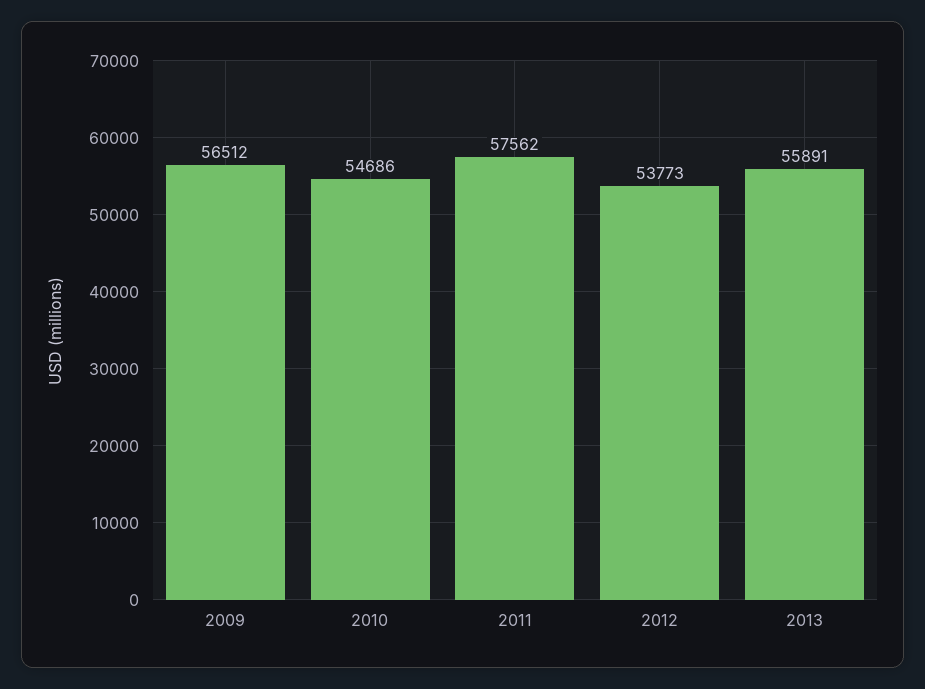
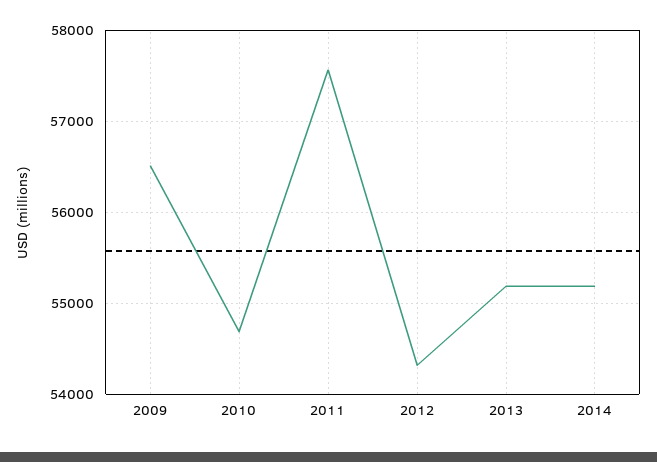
2012: 53773 -> 54300
2013: 55891 -> 55200
2014: none -> 55200

